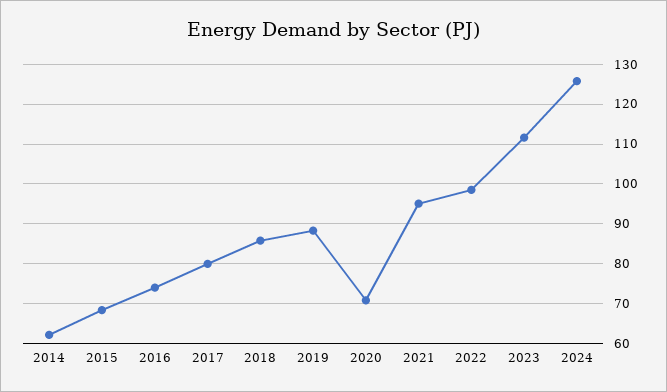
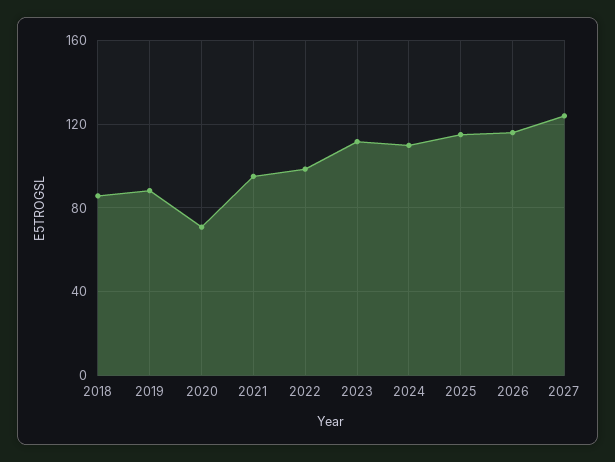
2014: 62 -> none
2015: 68 -> none
2016: 74 -> none
2017: 80 -> none
2024: 126 -> 110
2025: none -> 115
2026: none -> 115
2027: none -> 125

